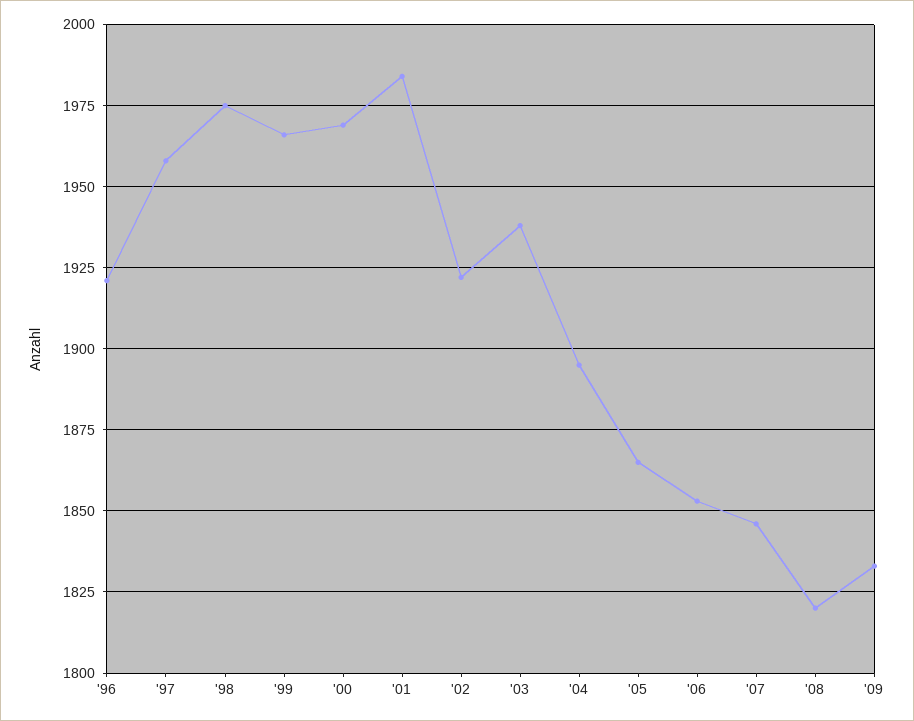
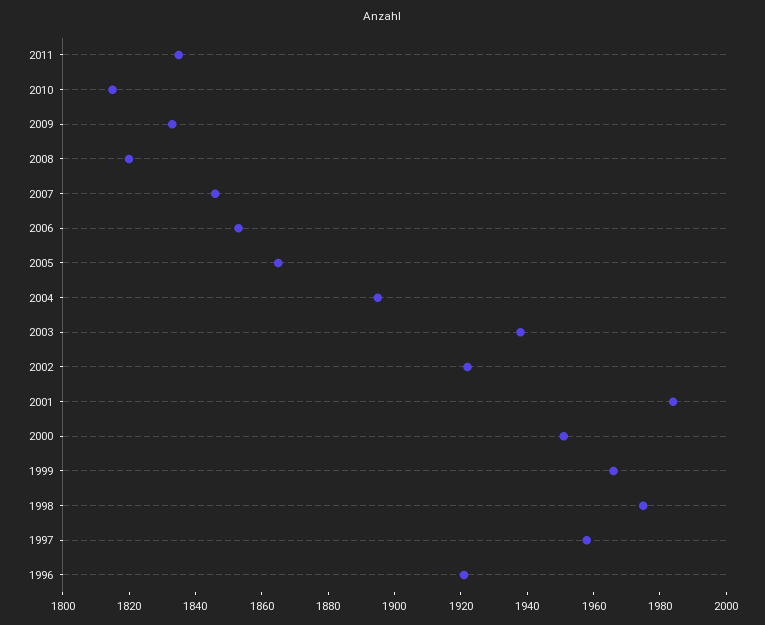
'00: 1970 -> 1950
2011: none -> 1835
2010: none -> 1815

